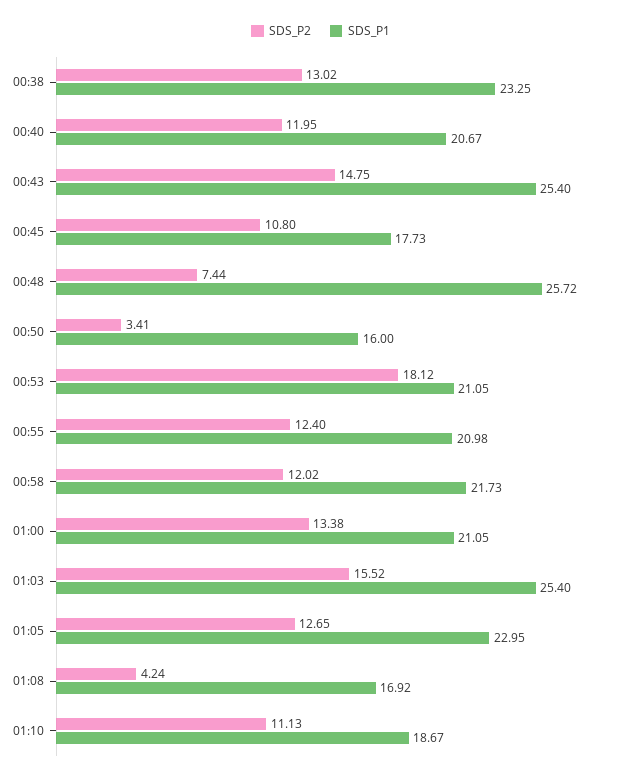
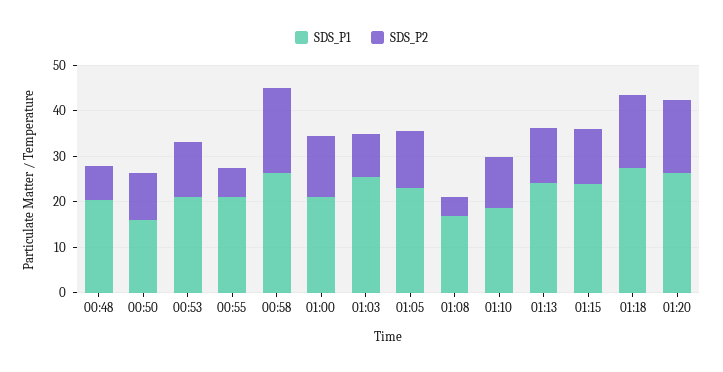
SDS_P2, 00:38: 13.02 -> none
SDS_P1, 00:38: 23.25 -> none
SDS_P2, 00:40: 11.95 -> none
SDS_P1, 00:40: 20.67 -> none
SDS_P2, 00:43: 14.75 -> none
SDS_P1, 00:43: 25.4 -> none
SDS_P2, 00:45: 10.8 -> none
SDS_P1, 00:45: 17.73 -> none
SDS_P1, 00:48: 25.72 -> 20
SDS_P2, 00:50: 3.41 -> 10
SDS_P2, 00:53: 18.12 -> 12
SDS_P2, 00:55: 12.4 -> 6
SDS_P2, 00:58: 12.02 -> 18
SDS_P1, 00:58: 21.73 -> 26
SDS_P2, 01:03: 15.52 -> 10
SDS_P1, 01:13: none -> 24
SDS_P2, 01:13: none -> 12
SDS_P1, 01:15: none -> 24
SDS_P2, 01:15: none -> 12
SDS_P1, 01:18: none -> 28
SDS_P2, 01:18: none -> 16
SDS_P1, 01:20: none -> 26
SDS_P2, 01:20: none -> 16

